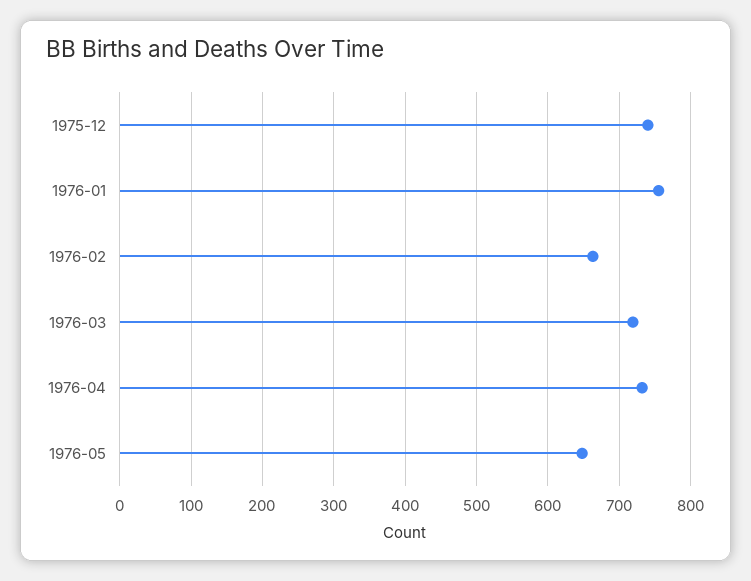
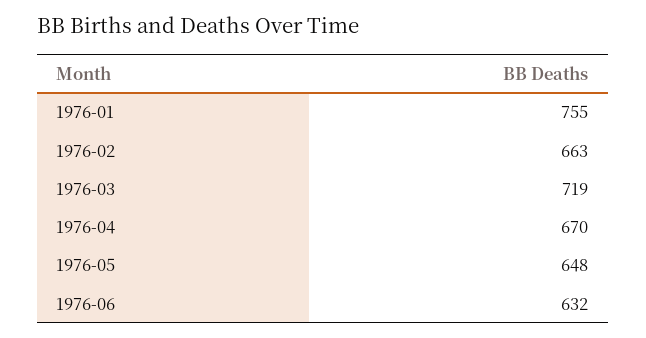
1975-12: 740 -> none
1976-04: 730 -> 670
1976-06: none -> 632

